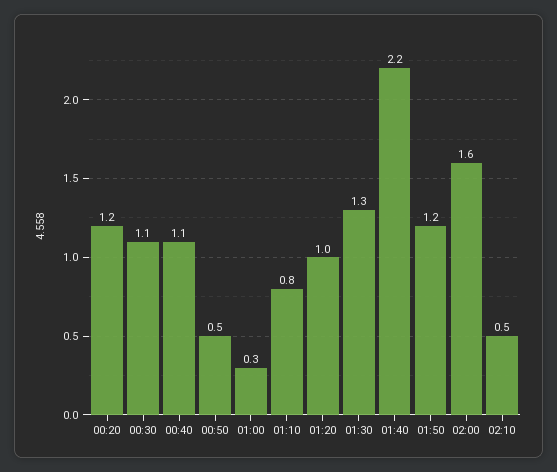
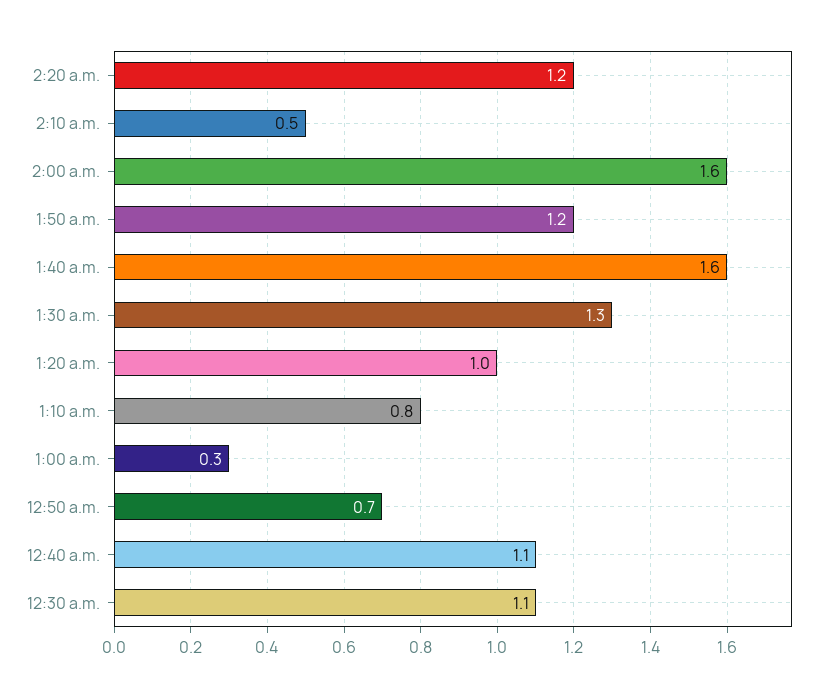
00:20: 1.2 -> none
00:50: 0.5 -> 0.7
01:40: 2.2 -> 1.6
2:20 a.m.: none -> 1.2

